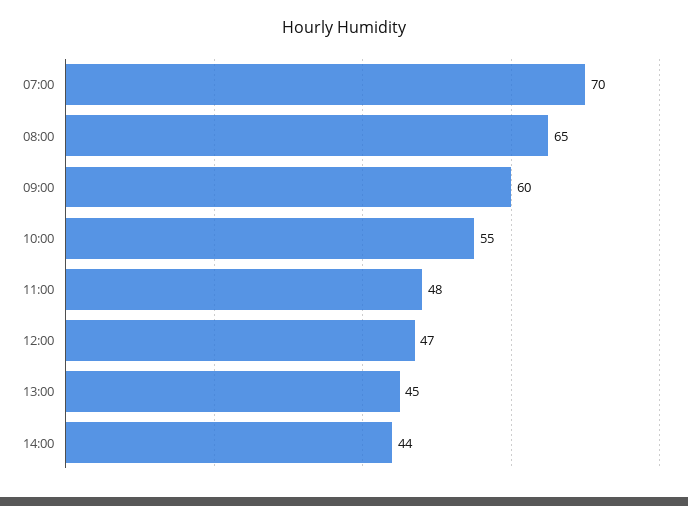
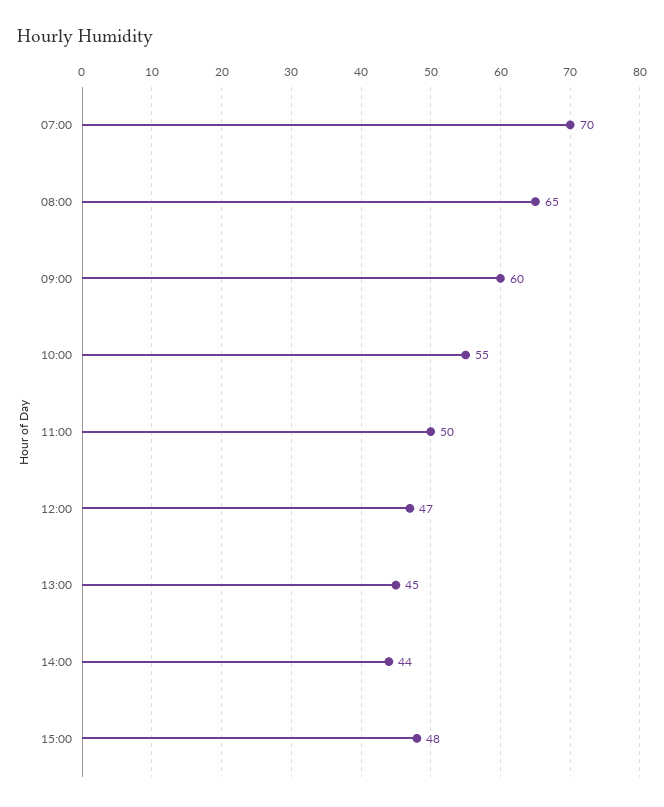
11:00: 48 -> 50
15:00: none -> 48

